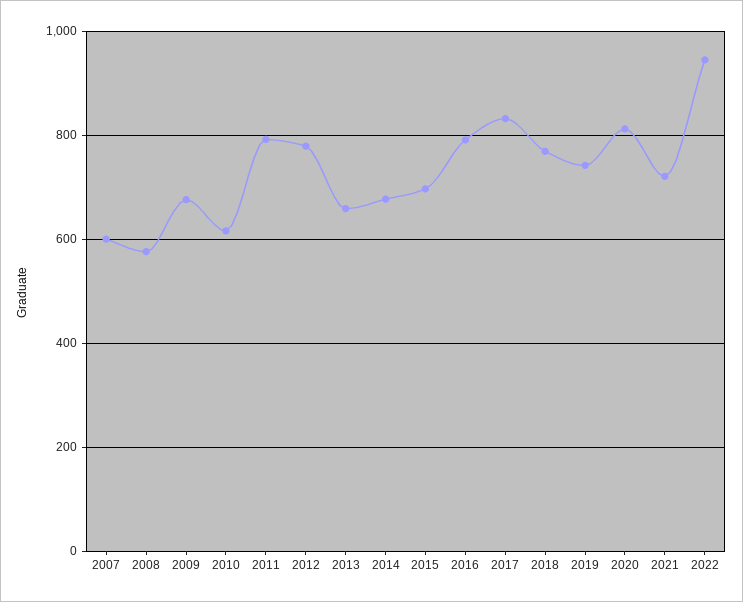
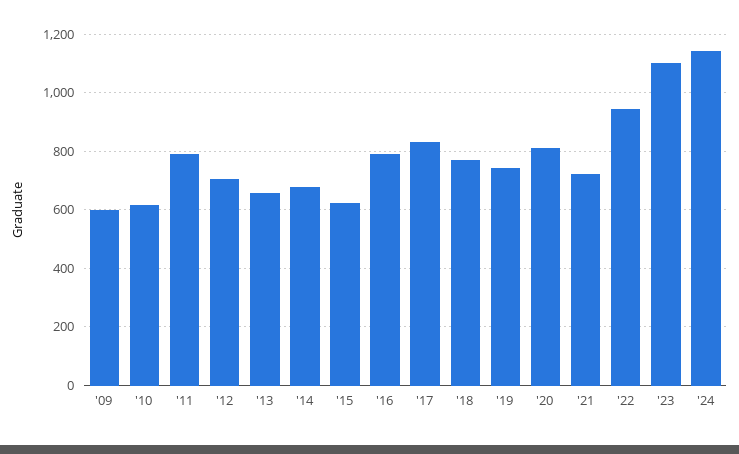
2007: 600 -> none
2008: 580 -> none
2009: 680 -> 600
2012: 780 -> 700
2015: 700 -> 625
'23: none -> 1100
'24: none -> 1150

